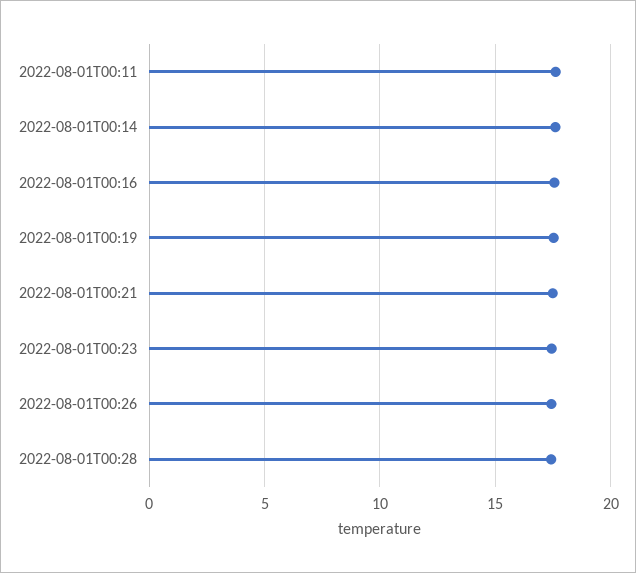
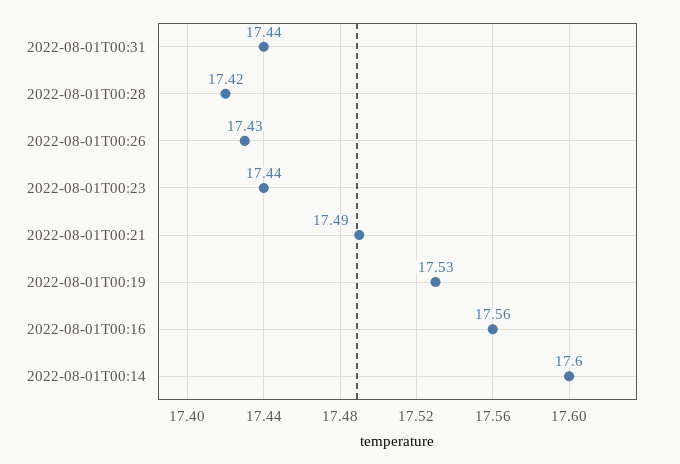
2022-08-01T00:11: 17.5 -> none
2022-08-01T00:31: none -> 17.44

